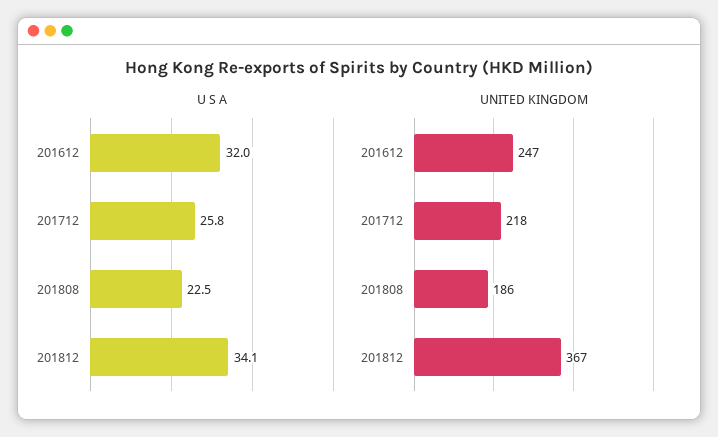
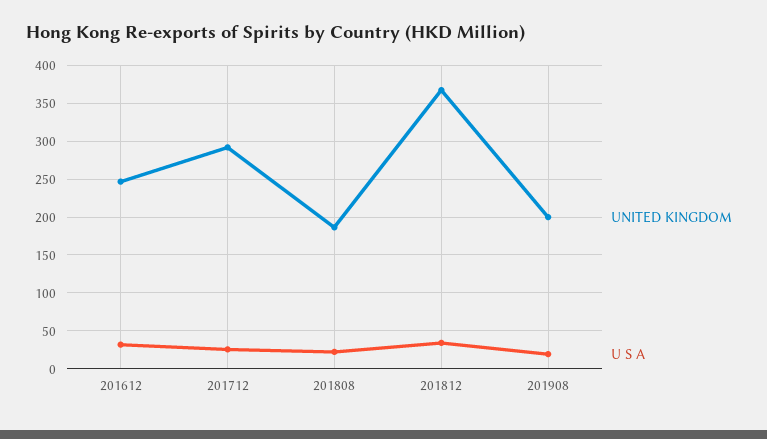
UNITED KINGDOM, 201712: 218 -> 290
UNITED KINGDOM, 201908: none -> 200
U S A, 201908: none -> 20

